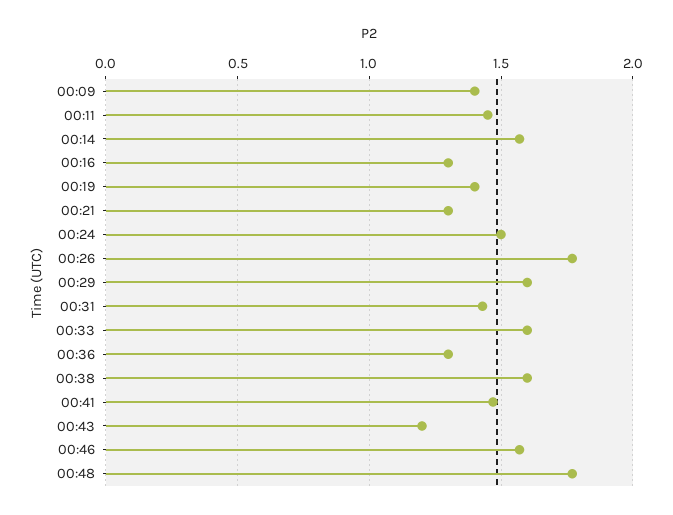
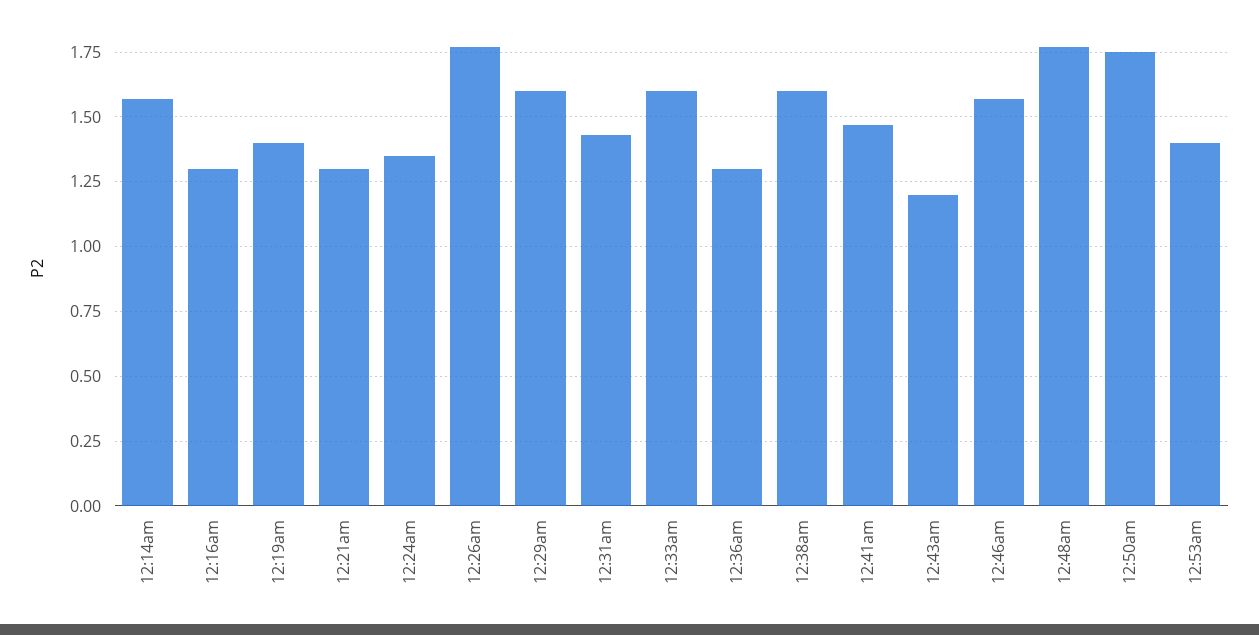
00:09: 1.4 -> none
00:11: 1.45 -> none
00:24: 1.5 -> 1.35
12:50am: none -> 1.75
12:53am: none -> 1.4

